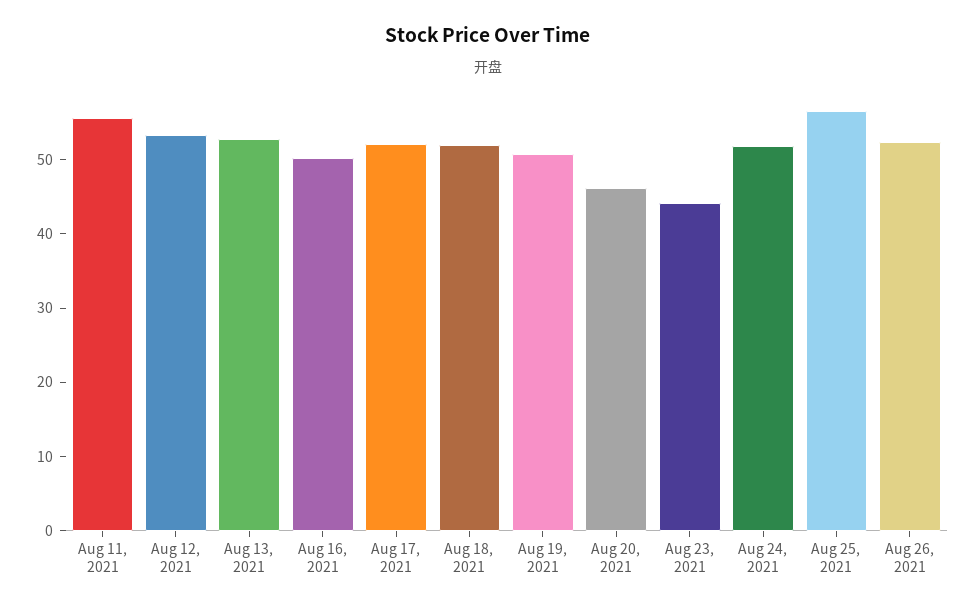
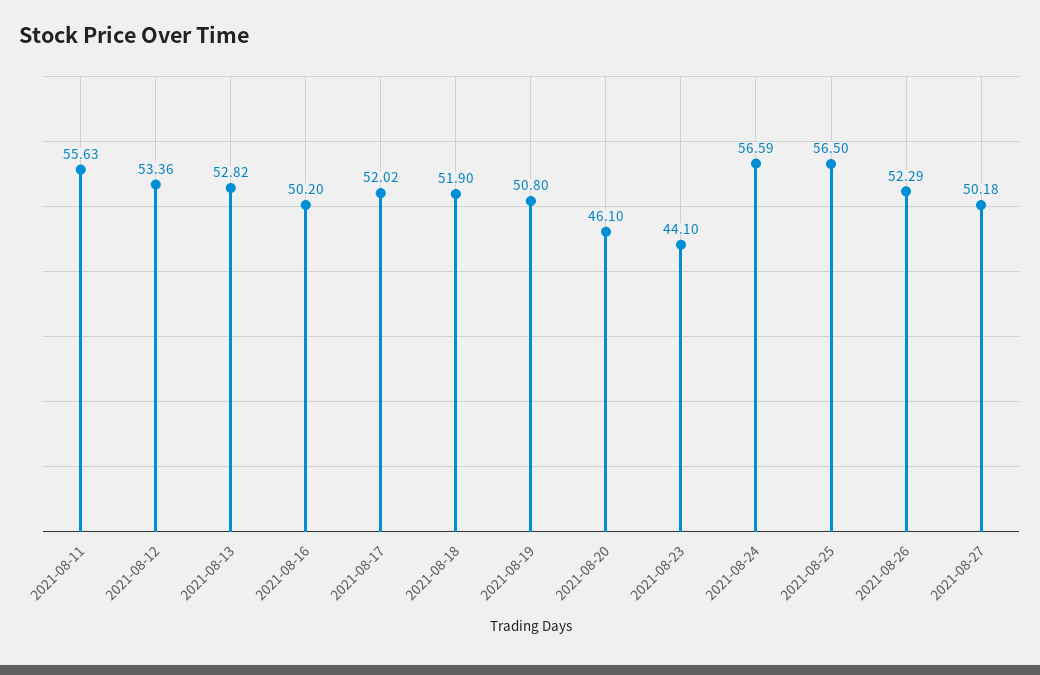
Aug 24, 2021: 52 -> 56.59
2021-08-27: none -> 50.18

